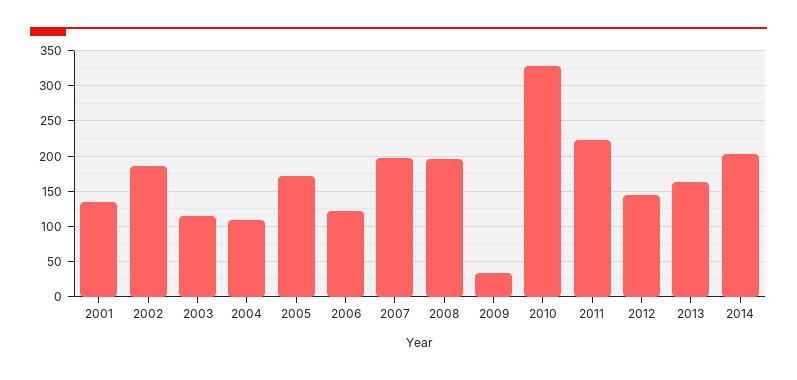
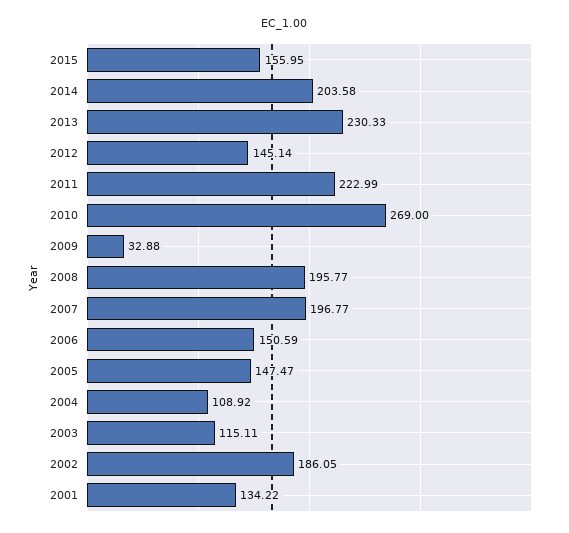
2005: 170 -> 147.47
2006: 120 -> 150.59
2010: 330 -> 269
2013: 160 -> 230.33
2015: none -> 155.95

